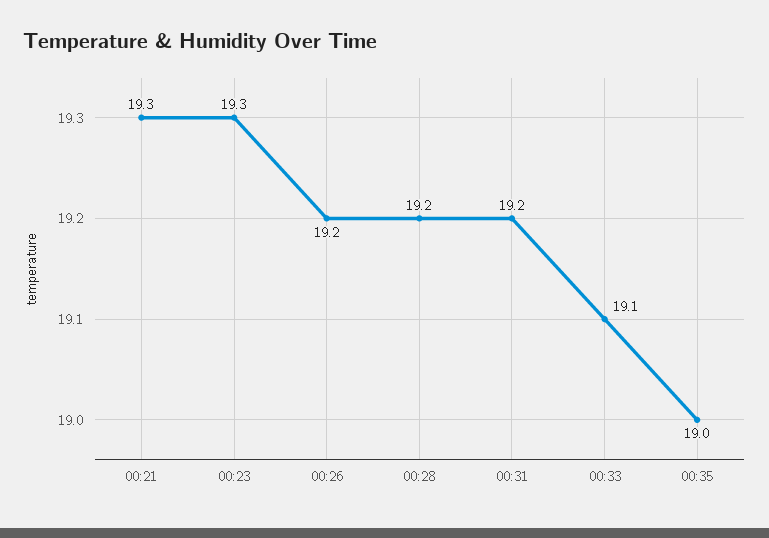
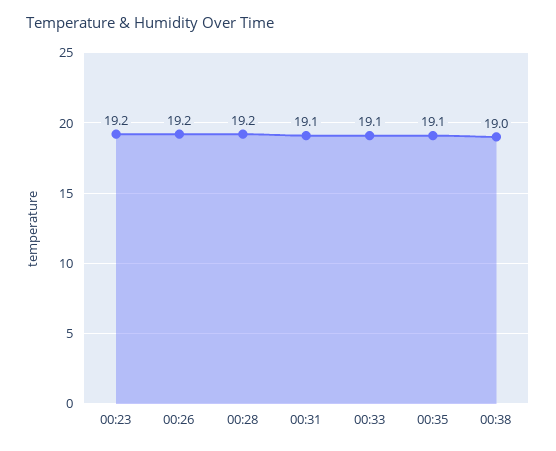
00:21: 19.3 -> none
00:23: 19.3 -> 19.2
00:31: 19.2 -> 19.1
00:35: 19 -> 19.1
00:38: none -> 19

